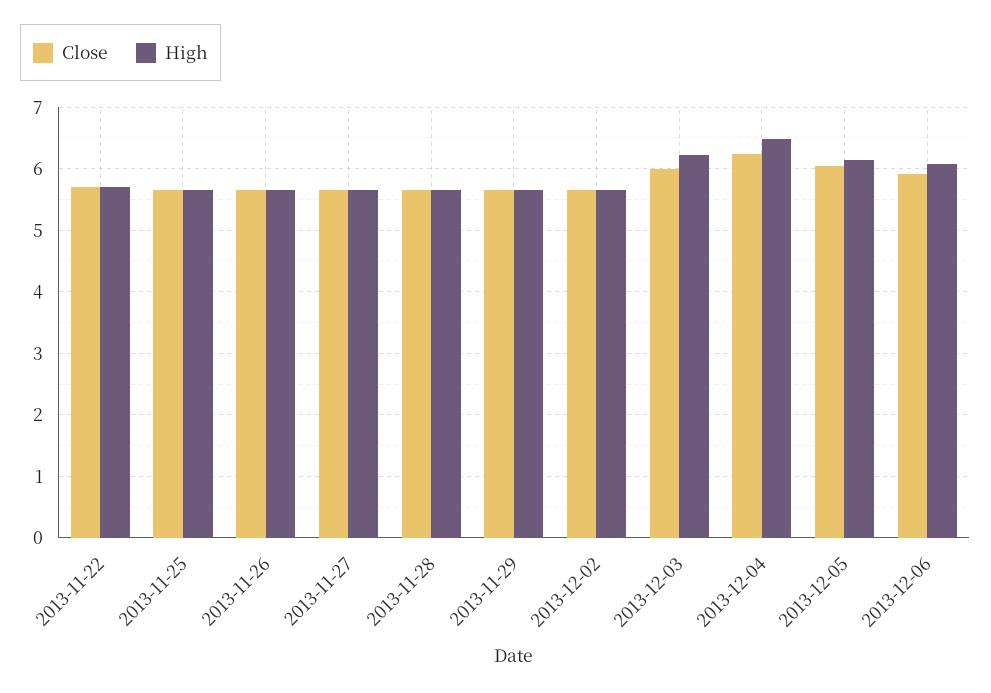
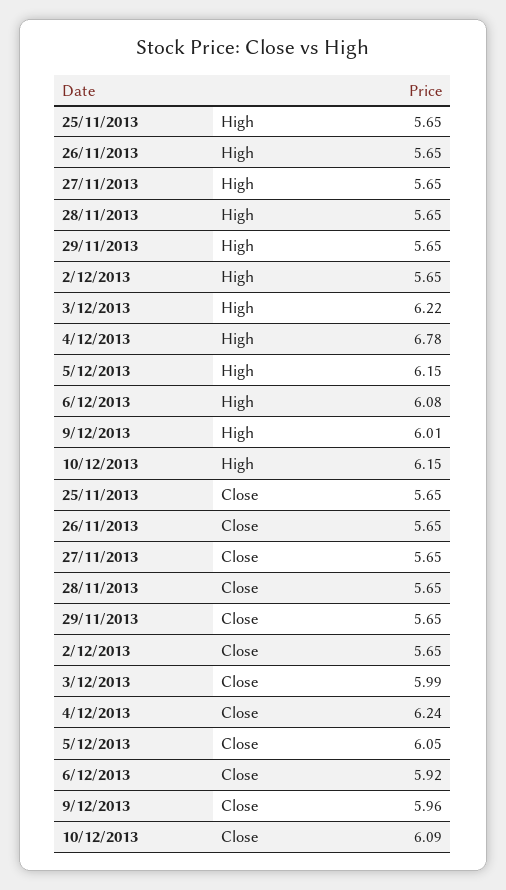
Close, 2013-11-22: 5.7 -> none
High, 2013-11-22: 5.7 -> none
High, 2013-12-04: 6.5 -> 6.78
High, 9/12/2013: none -> 6.01
High, 10/12/2013: none -> 6.15
Close, 9/12/2013: none -> 5.96
Close, 10/12/2013: none -> 6.09

